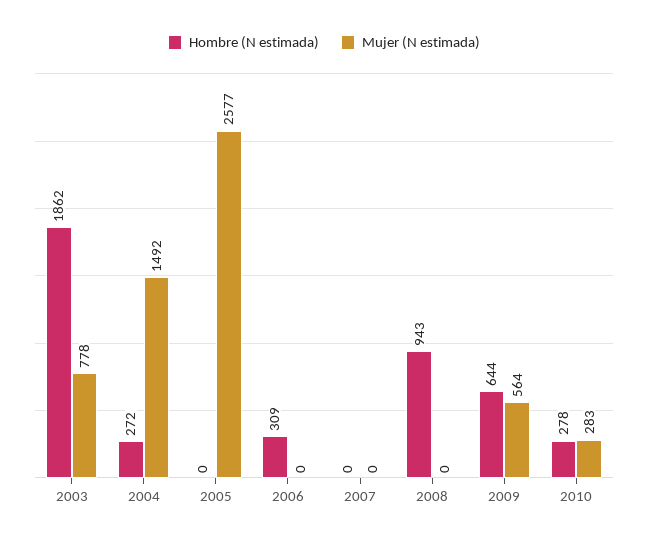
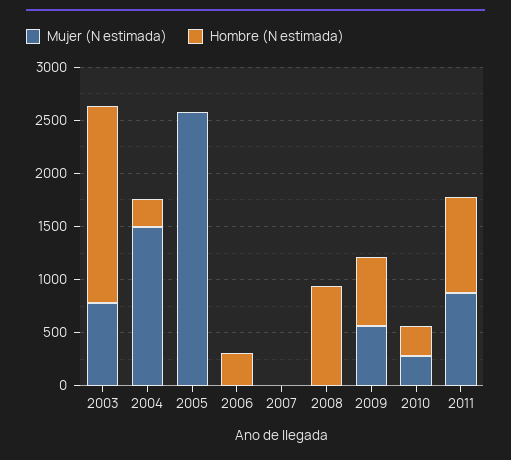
Mujer (N estimada), 2011: none -> 900
Hombre (N estimada), 2011: none -> 900

